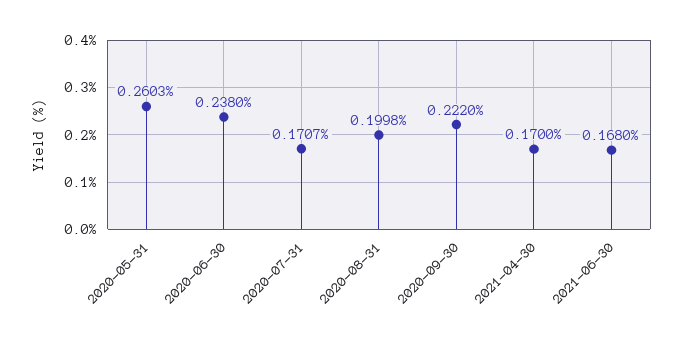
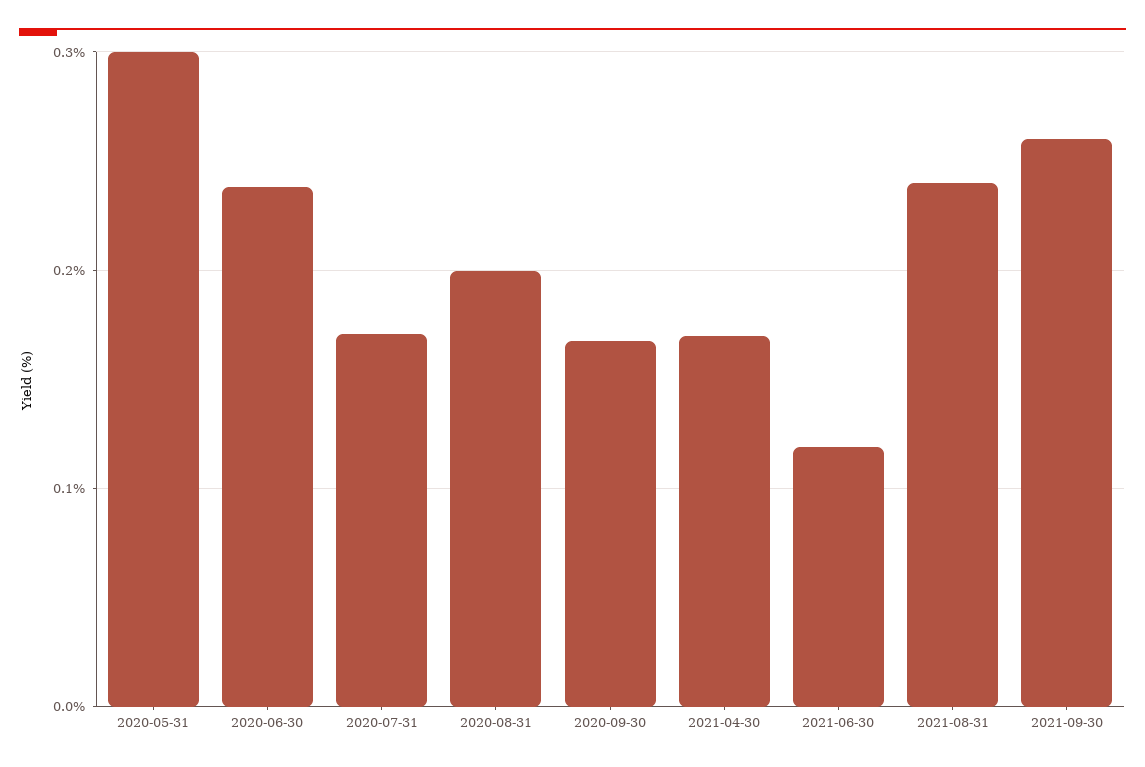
2020-05-31: 0.2603 -> 0.3
2020-09-30: 0.222 -> 0.17
2021-06-30: 0.168 -> 0.12
2021-08-31: none -> 0.24
2021-09-30: none -> 0.26

